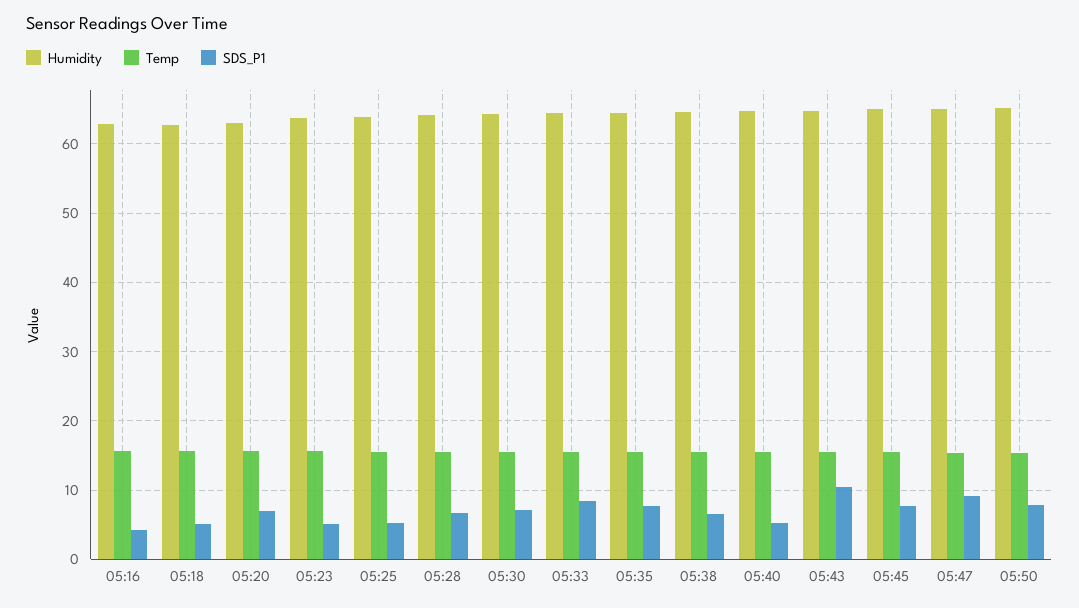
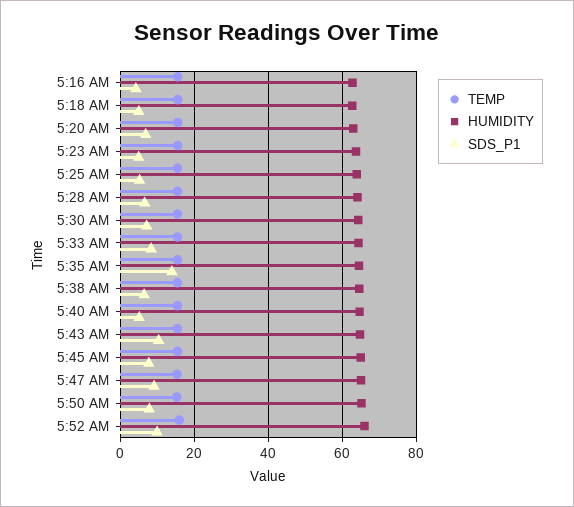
SDS_P1, 05:35: 8 -> 14
Temp, 5:52 AM: none -> 16
Humidity, 5:52 AM: none -> 66
SDS_P1, 5:52 AM: none -> 10

